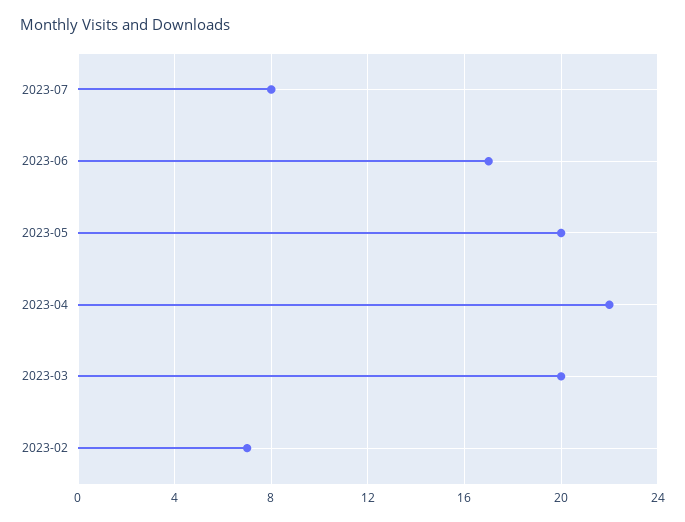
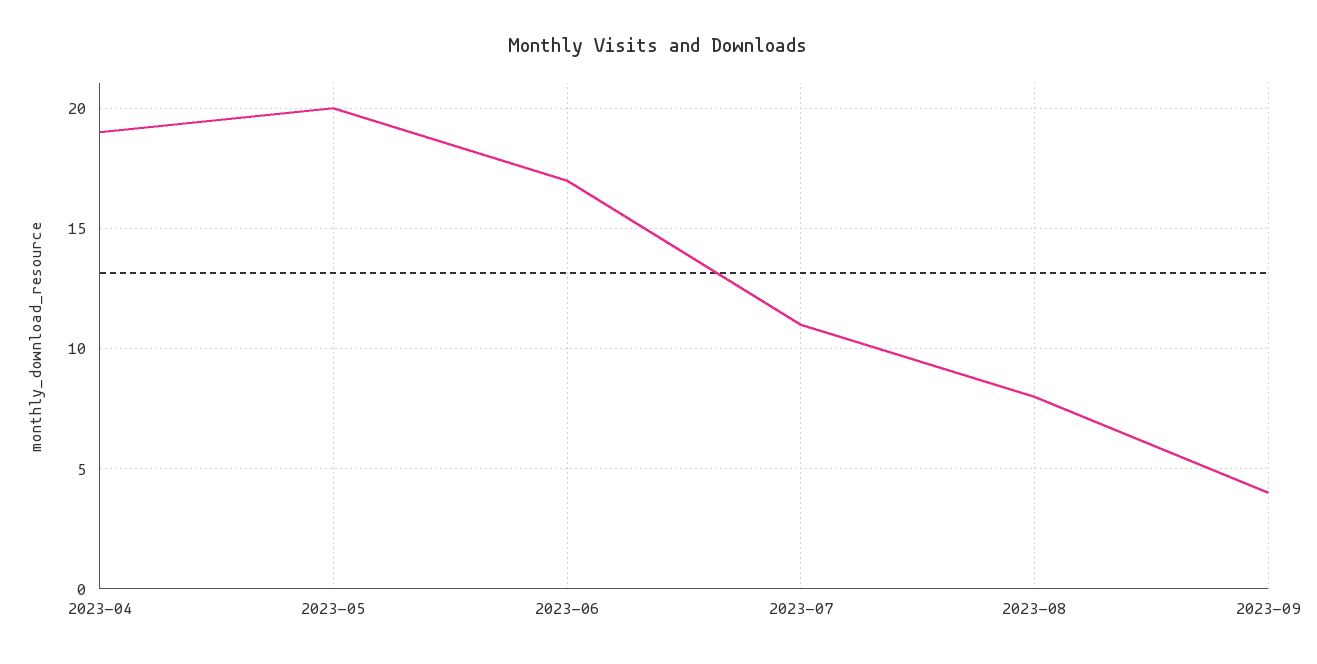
2023-07: 8 -> 11
2023-04: 22 -> 19
2023-03: 20 -> none
2023-02: 7 -> none
2023-08: none -> 8
2023-09: none -> 4

